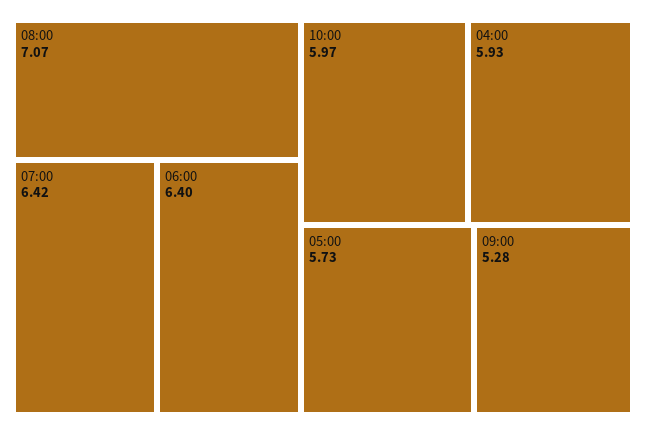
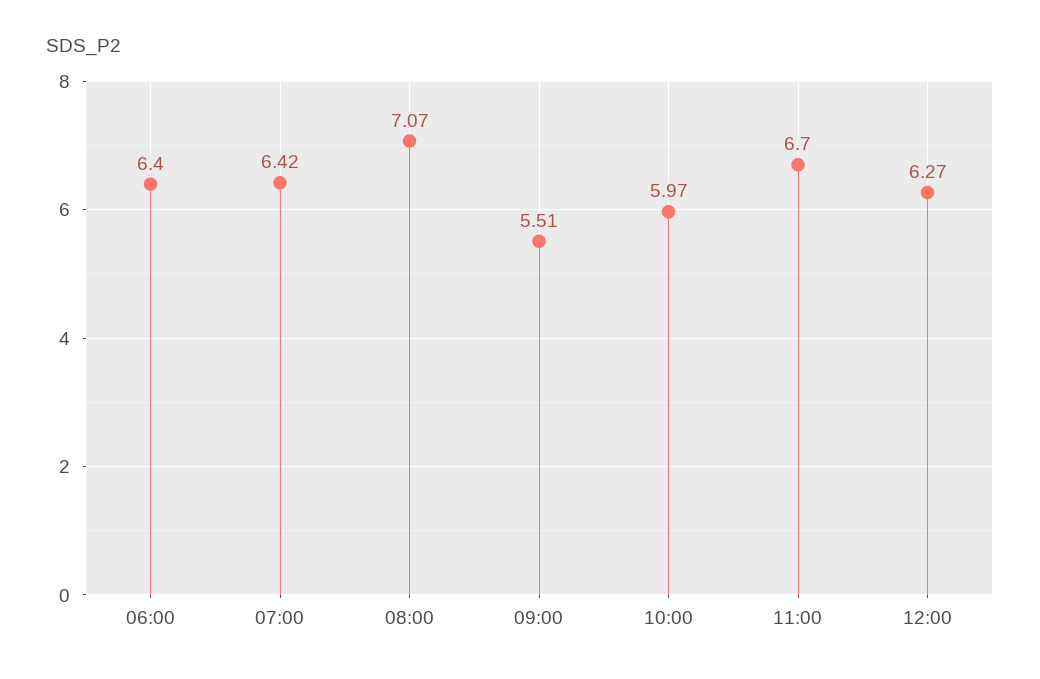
04:00: 5.93 -> none
05:00: 5.73 -> none
09:00: 5.28 -> 5.51
11:00: none -> 6.7
12:00: none -> 6.27

